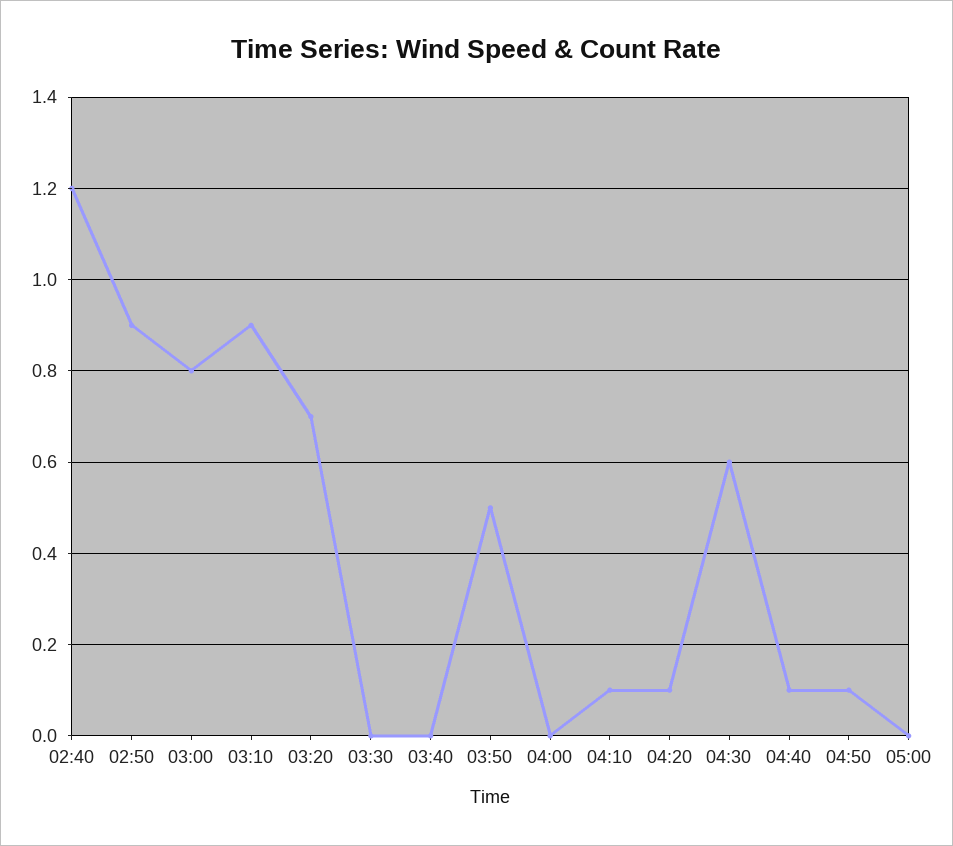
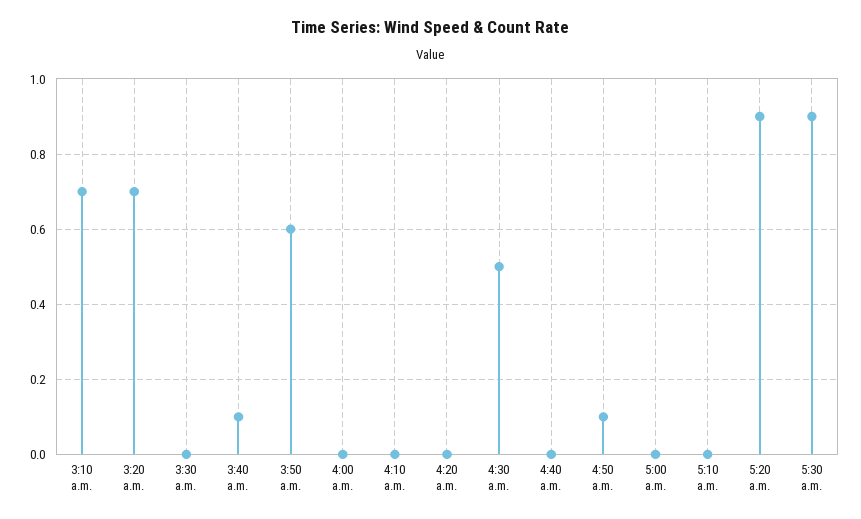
02:40: 1.2 -> none
02:50: 0.9 -> none
03:00: 0.8 -> none
03:10: 0.9 -> 0.7
03:40: 0 -> 0.1
03:50: 0.5 -> 0.6
04:10: 0.1 -> 0
04:20: 0.1 -> 0
04:30: 0.6 -> 0.5
04:40: 0.1 -> 0
5:10 a.m.: none -> 0
5:20 a.m.: none -> 0.9
5:30 a.m.: none -> 0.9

